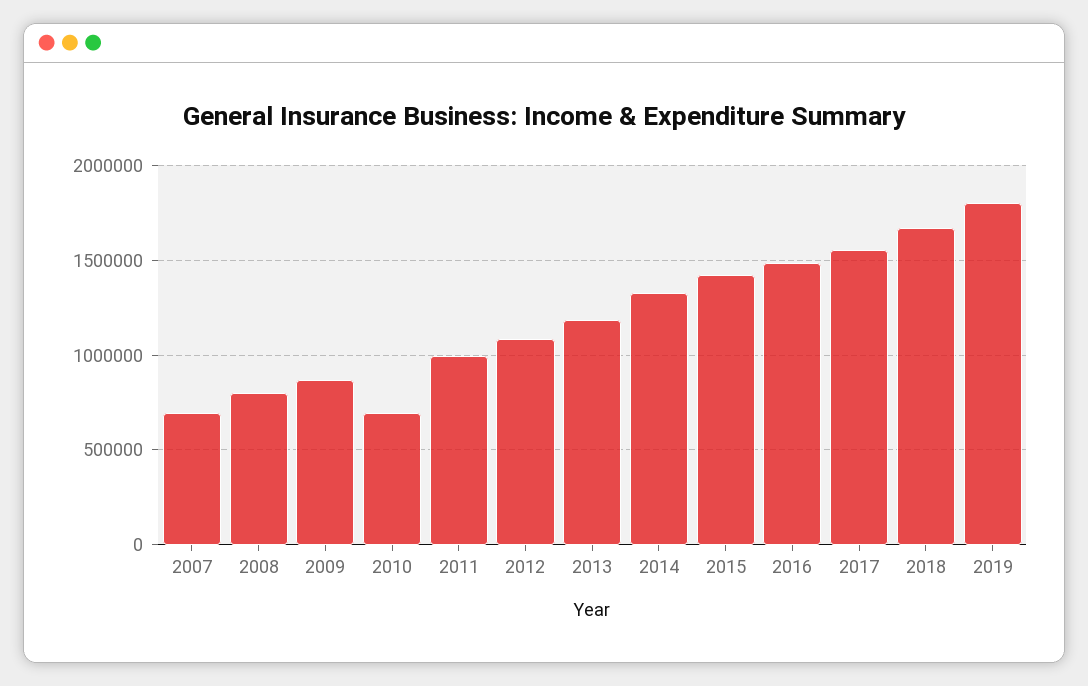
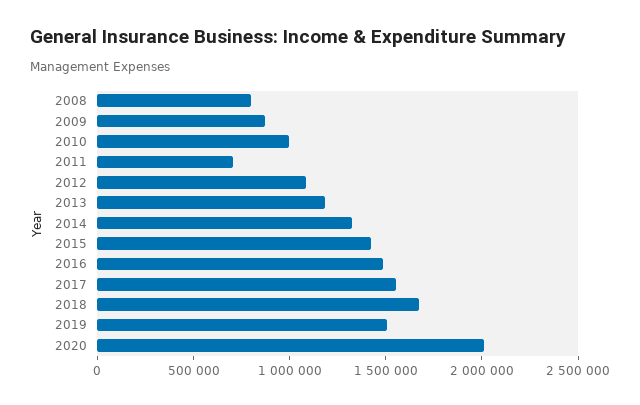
2007: 700000 -> none
2010: 700000 -> 1000000
2011: 1000000 -> 700000
2019: 1800000 -> 1500000
2020: none -> 2000000

